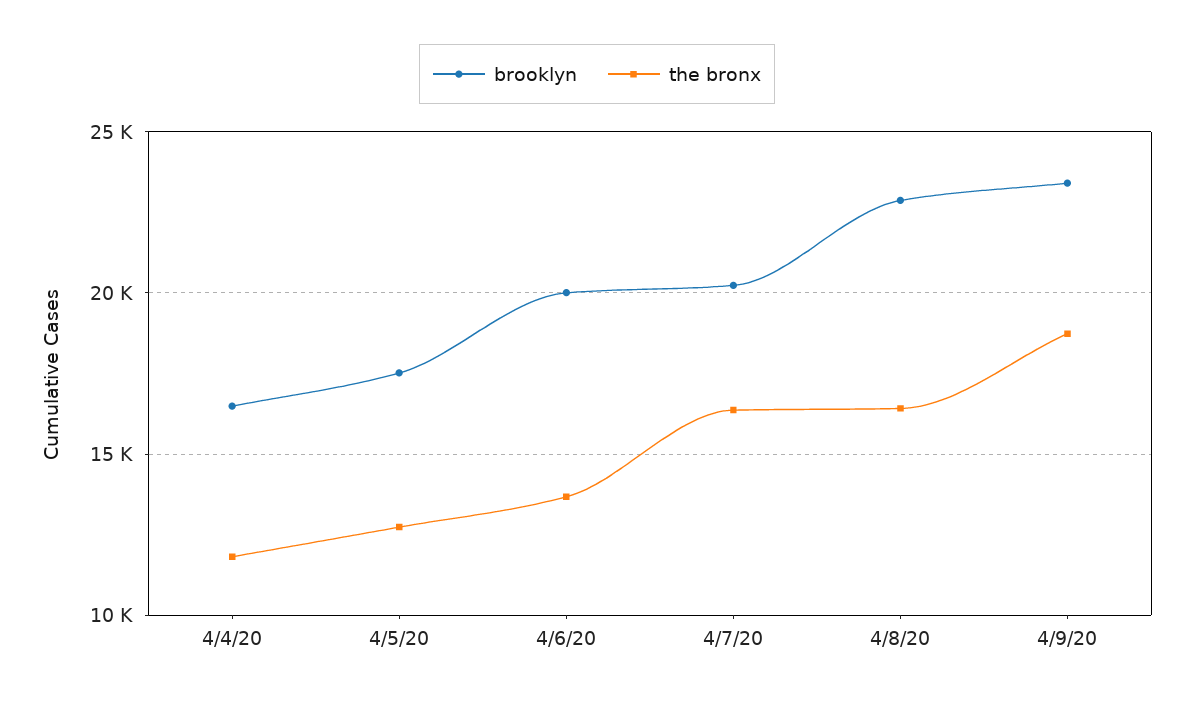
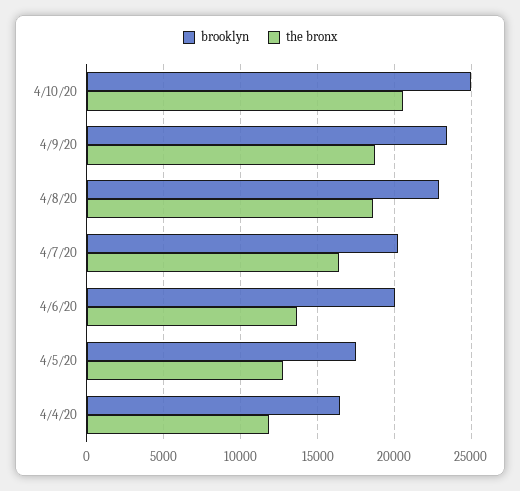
the bronx, 4/8/20: 16500 -> 18500
brooklyn, 4/10/20: none -> 25000
the bronx, 4/10/20: none -> 20500

